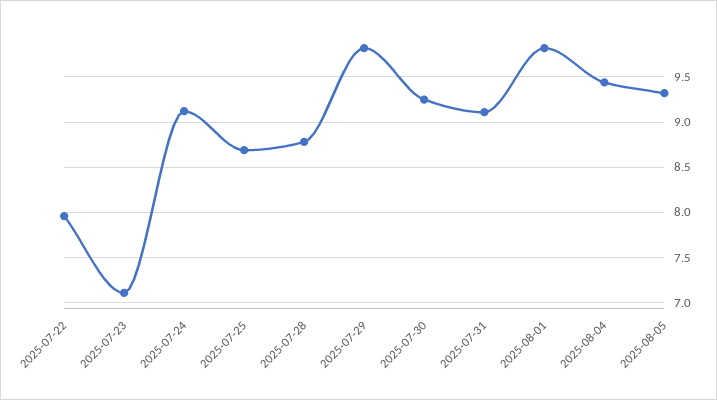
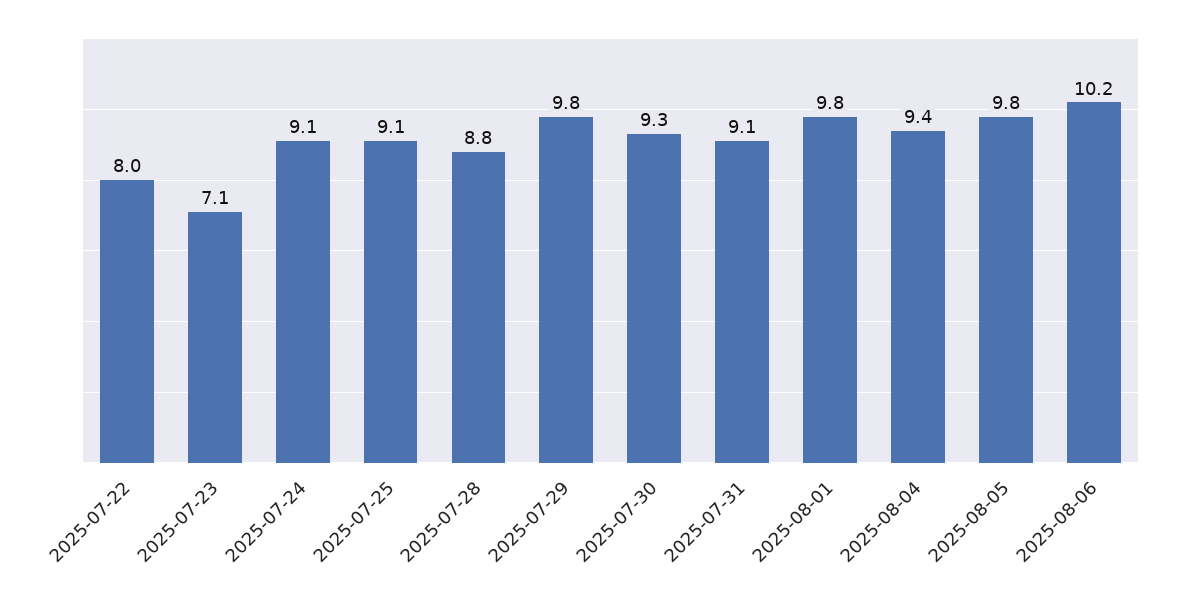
2025-07-25: 8.7 -> 9.1
2025-08-05: 9.3 -> 9.8
2025-08-06: none -> 10.2

